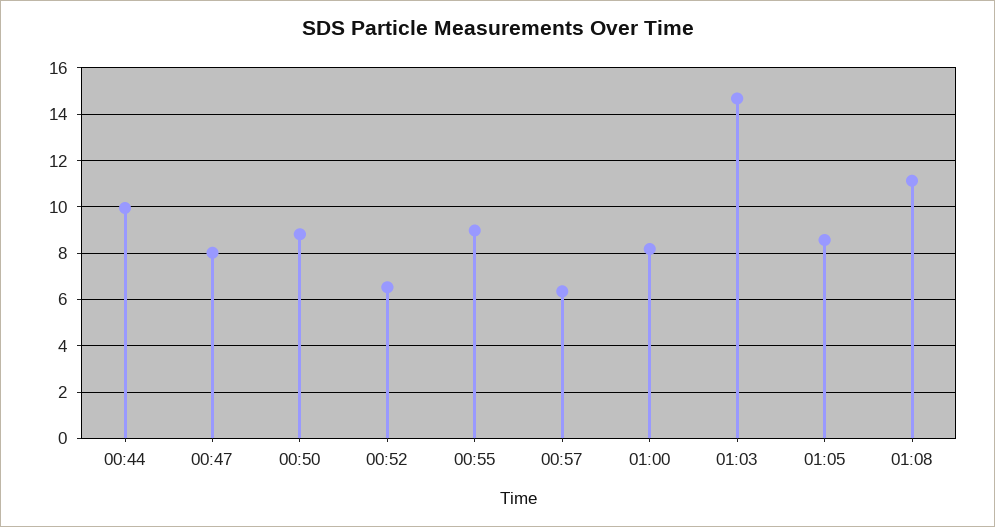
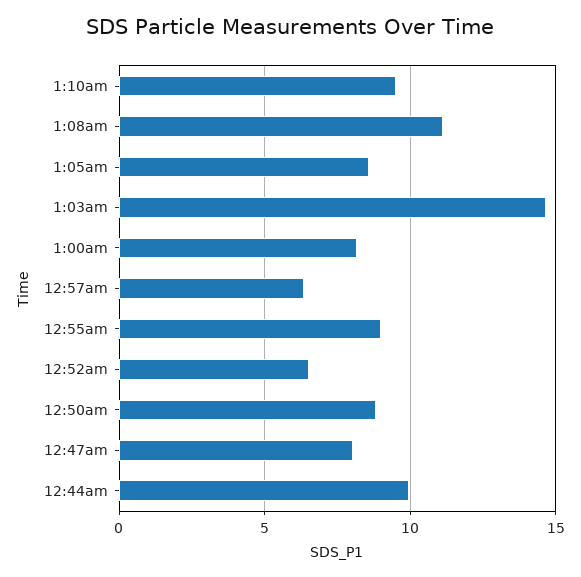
1:10am: none -> 9.5

